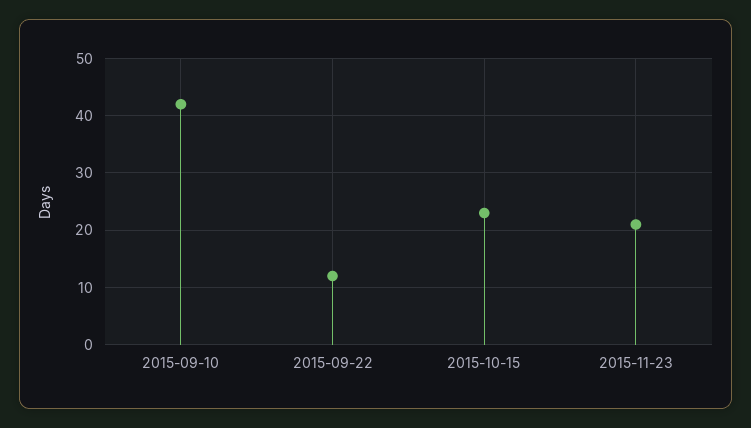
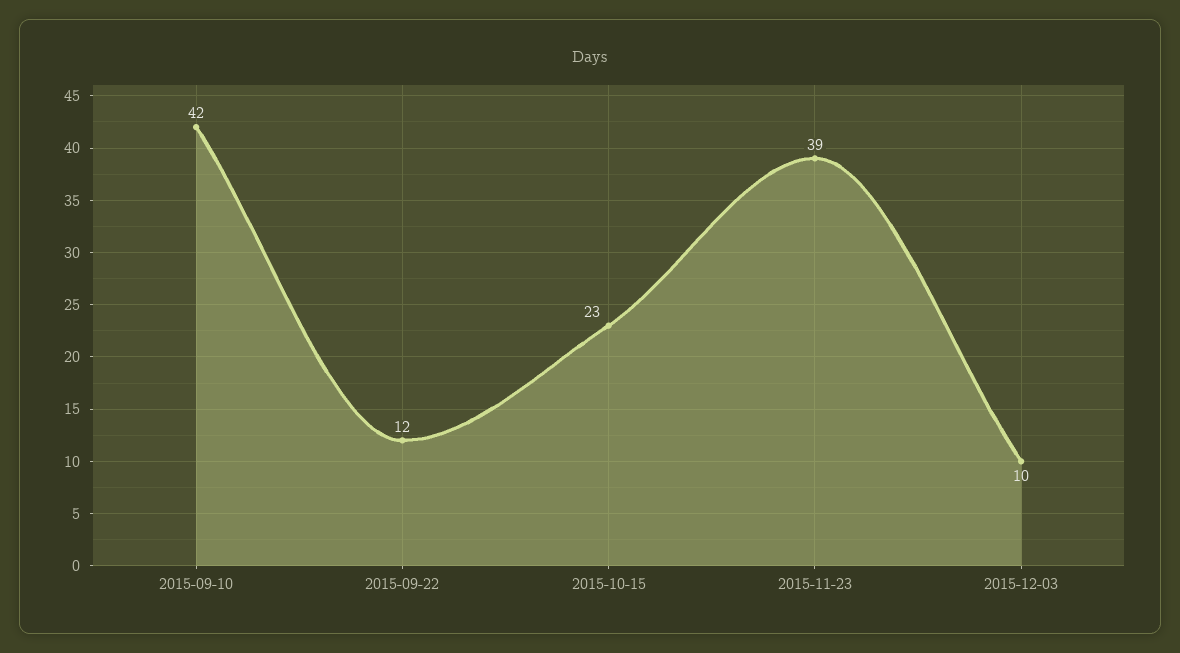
2015-11-23: 20 -> 39
2015-12-03: none -> 10

